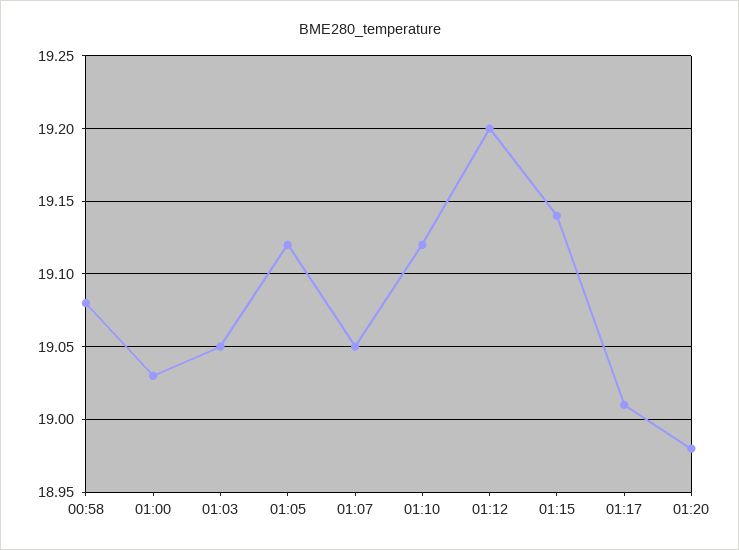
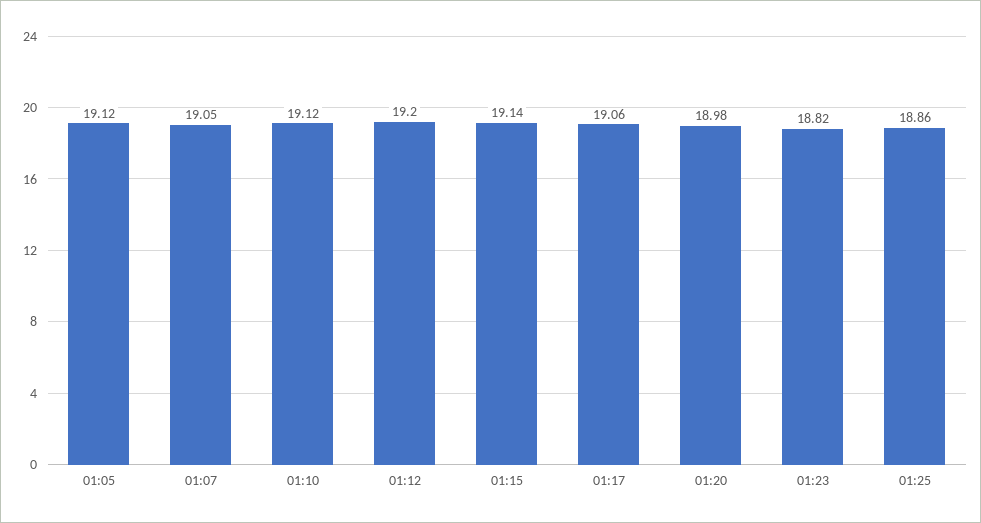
00:58: 19.08 -> none
01:00: 19.03 -> none
01:03: 19.05 -> none
01:17: 19.01 -> 19.06
01:23: none -> 18.82
01:25: none -> 18.86

